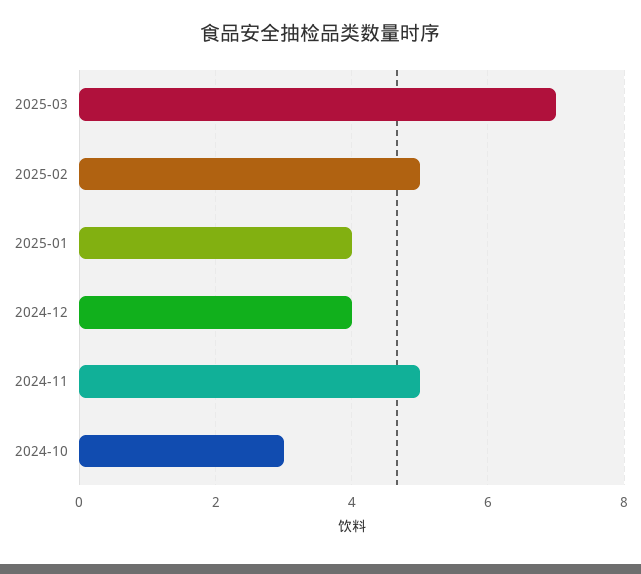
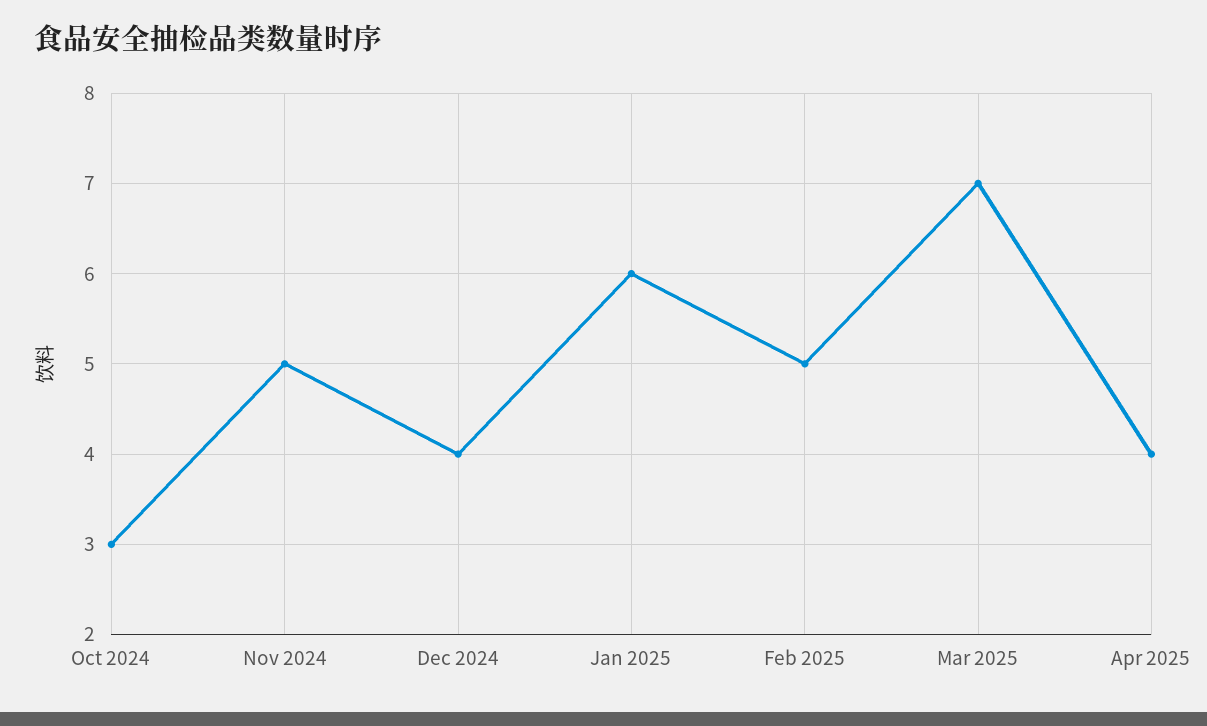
2025-01: 4 -> 6
Apr 2025: none -> 4

